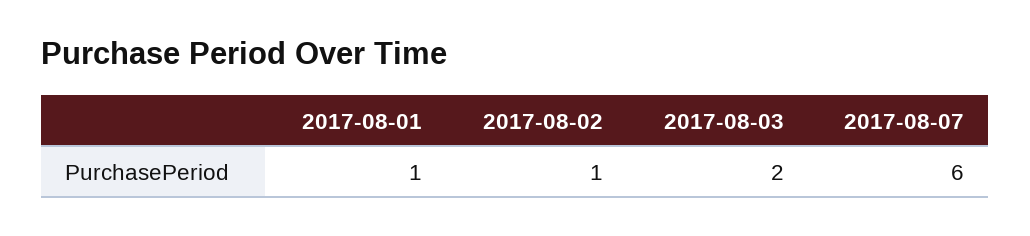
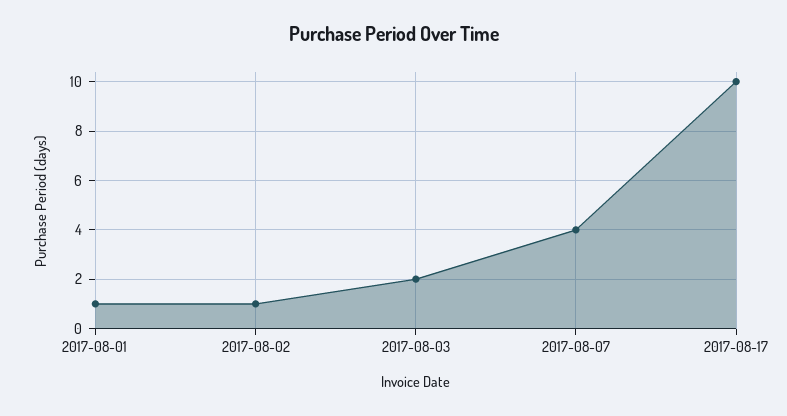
2017-08-07: 6 -> 4
2017-08-17: none -> 10

